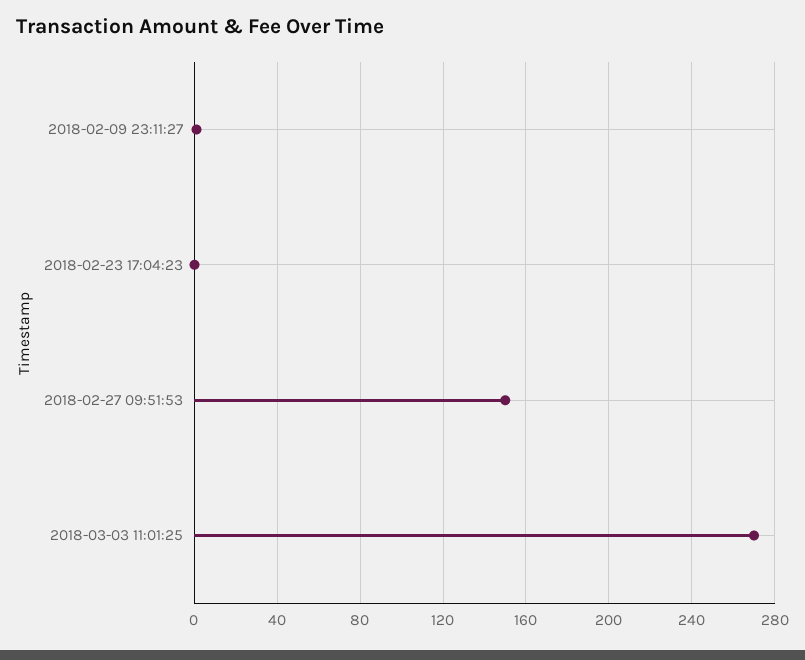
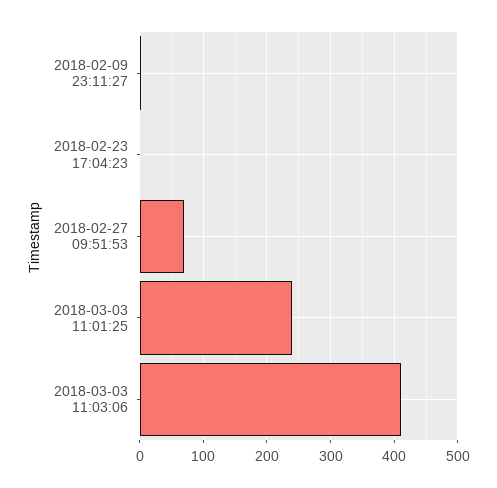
2018-02-27 09:51:53: 150 -> 70
2018-03-03 11:01:25: 270 -> 240
2018-03-03 11:03:06: none -> 410

